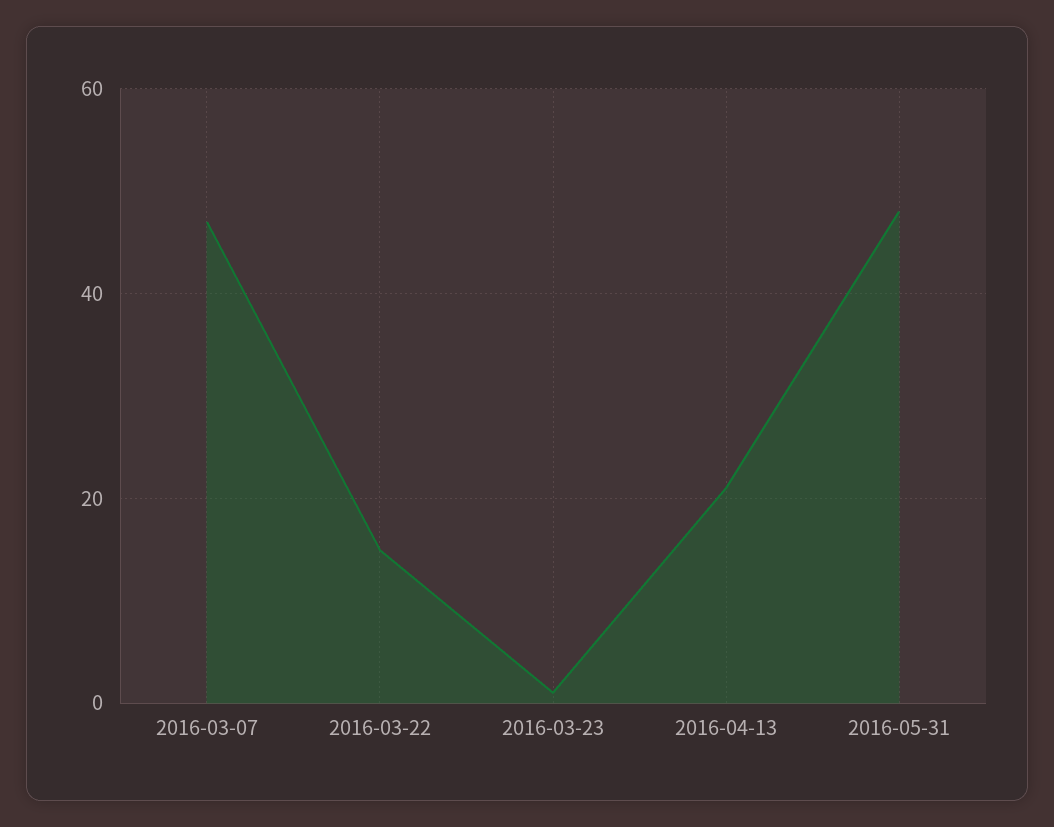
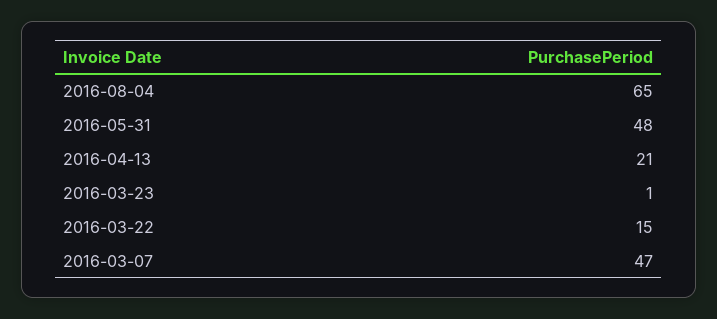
2016-08-04: none -> 65

